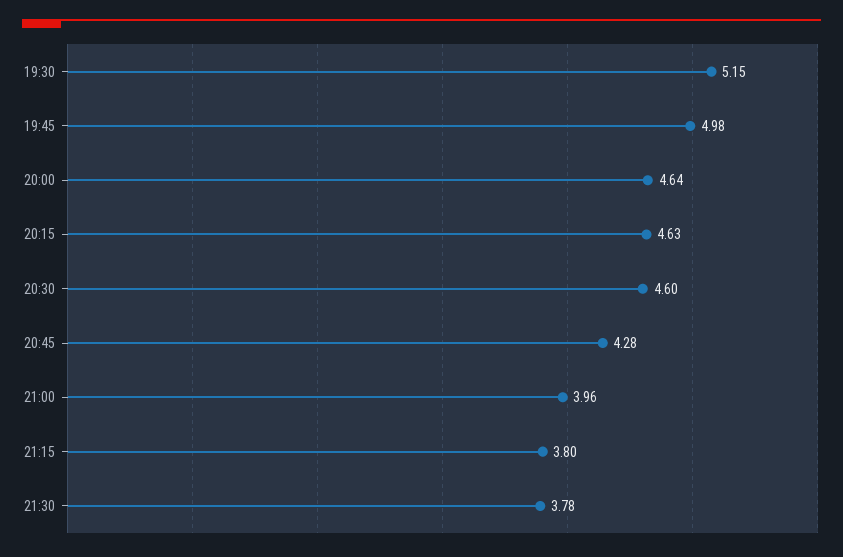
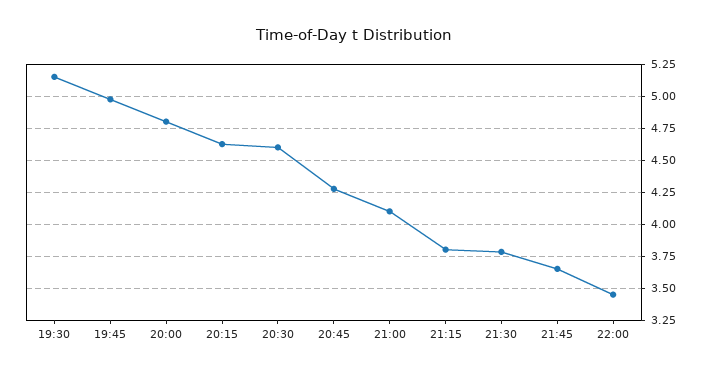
20:00: 4.64 -> 4.8
21:00: 3.96 -> 4.1
21:45: none -> 3.65
22:00: none -> 3.45

